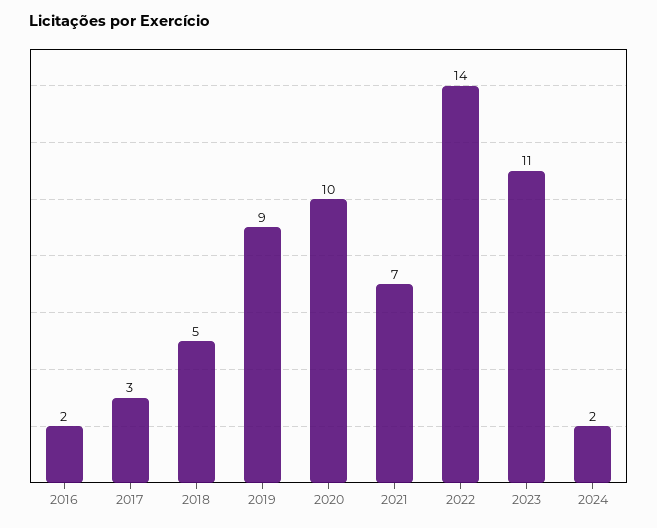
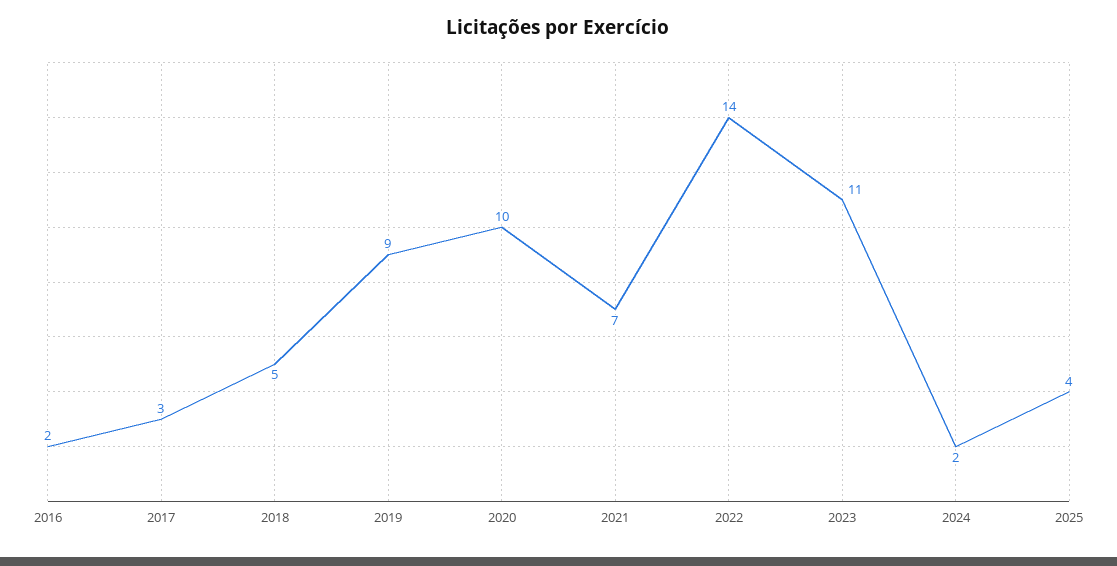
2025: none -> 4

